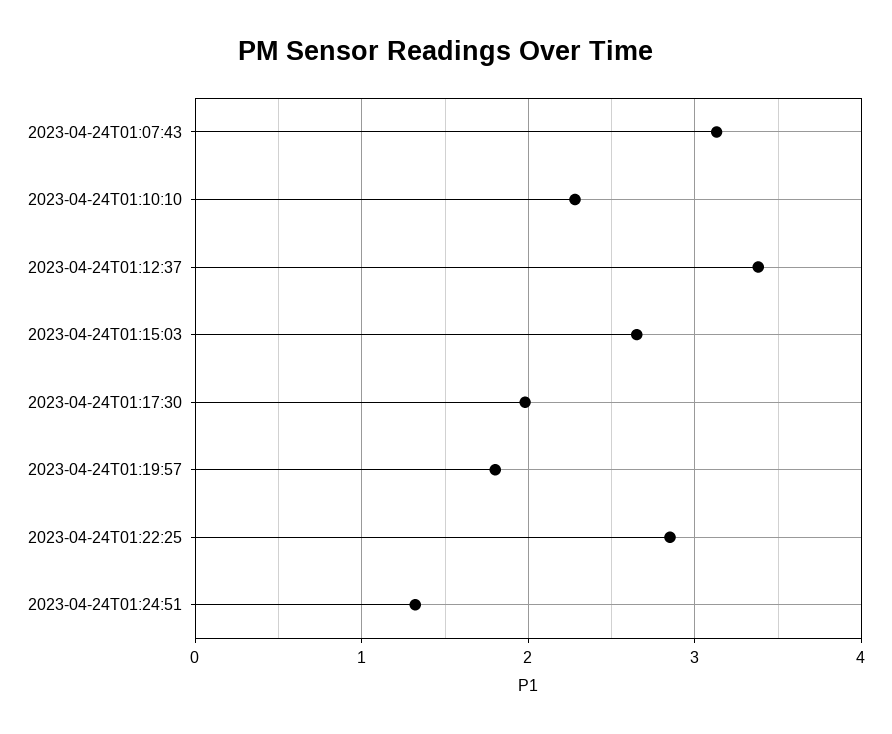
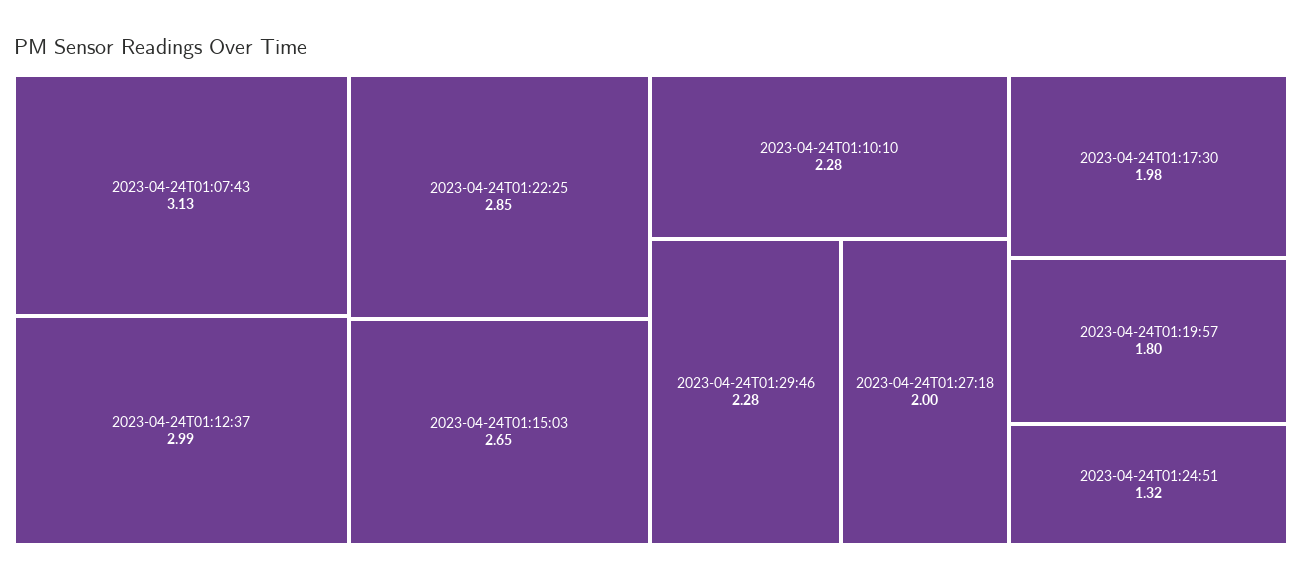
2023-04-24T01:12:37: 3.4 -> 2.99
2023-04-24T01:29:46: none -> 2.28
2023-04-24T01:27:18: none -> 2

